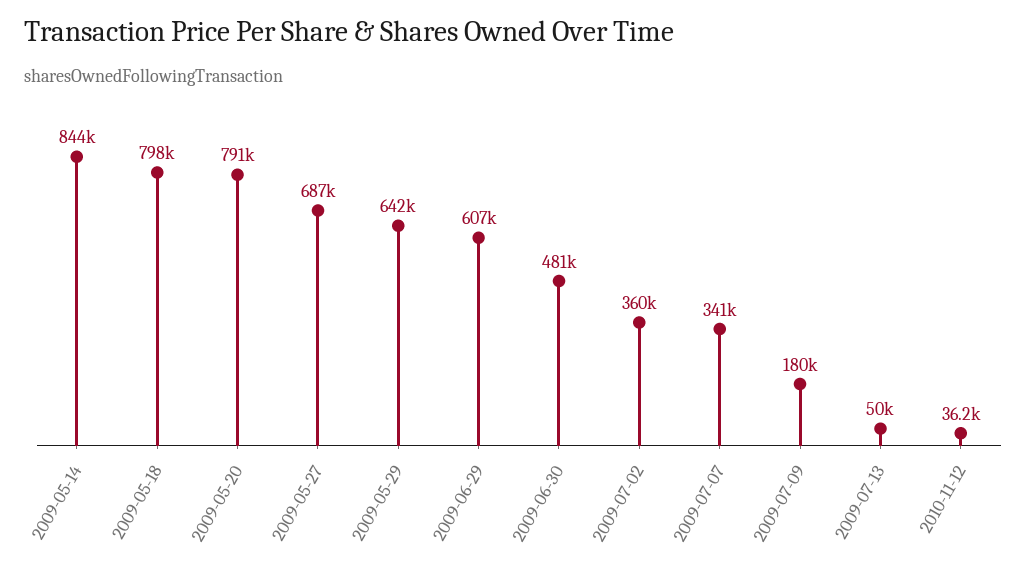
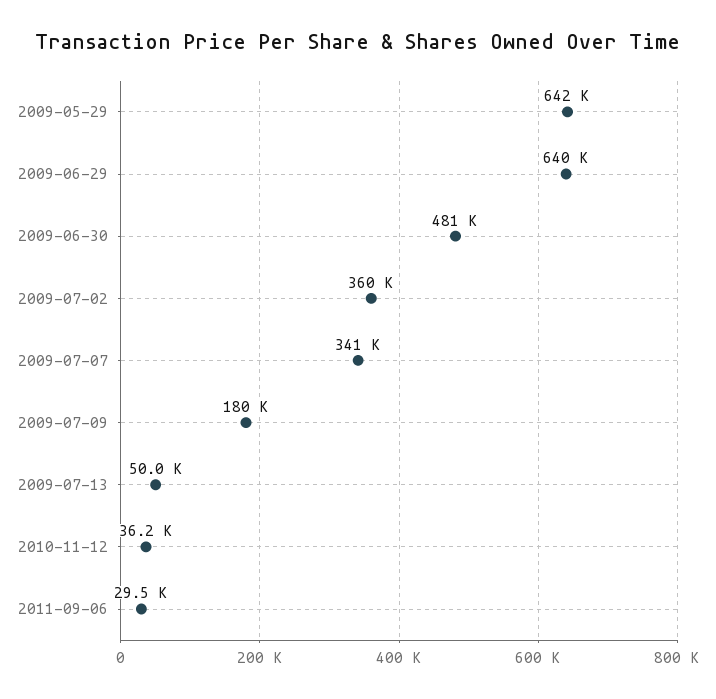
2009-05-14: 844000 -> none
2009-05-18: 798000 -> none
2009-05-20: 791000 -> none
2009-05-27: 687000 -> none
2009-06-29: 607000 -> 640000
2011-09-06: none -> 29500

